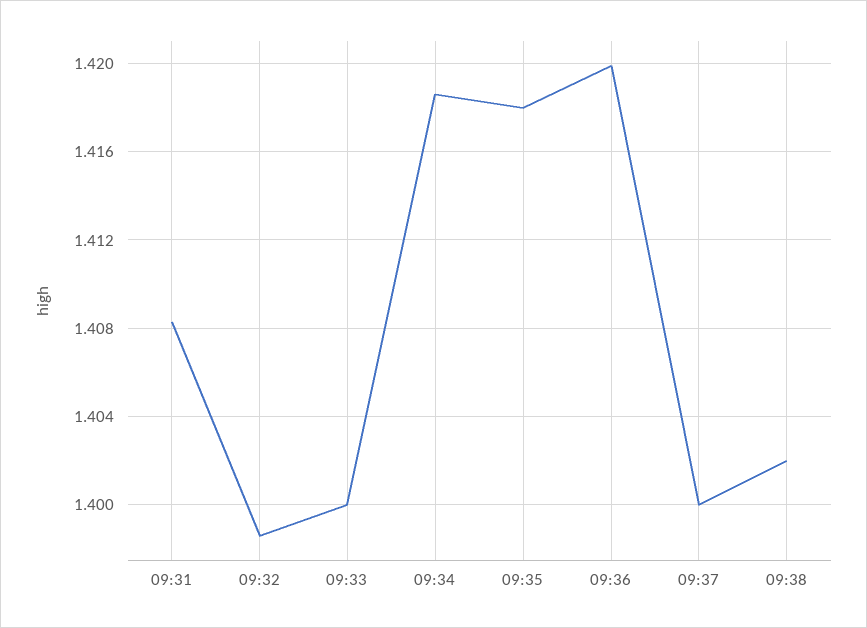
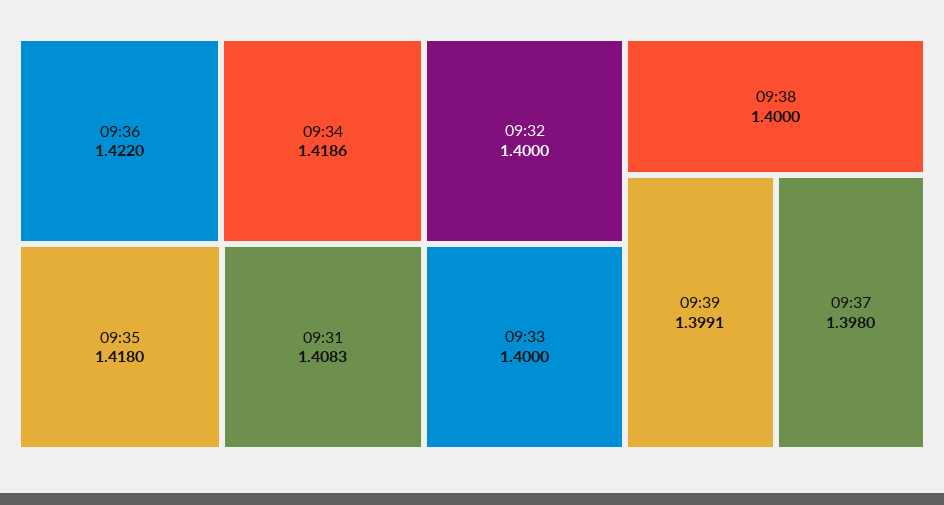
09:32: 1.3985 -> 1.4
09:36: 1.42 -> 1.422
09:37: 1.4 -> 1.398
09:38: 1.402 -> 1.4
09:39: none -> 1.3991

